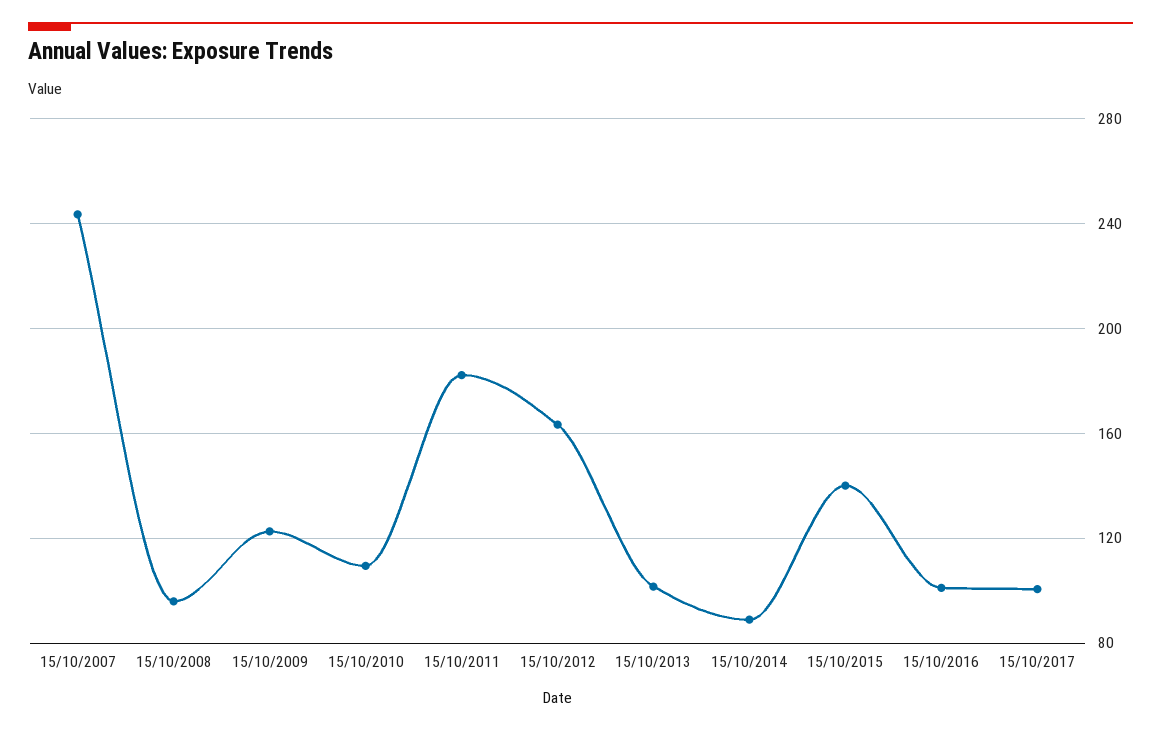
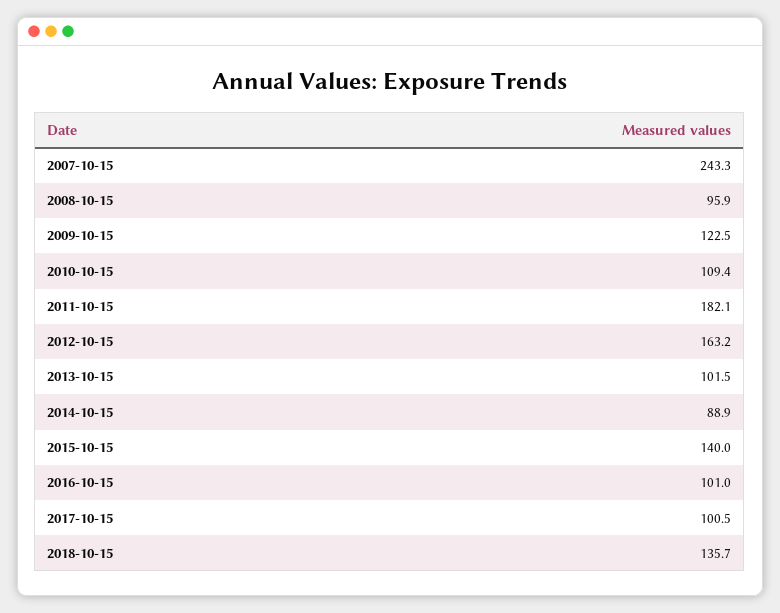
2018-10-15: none -> 135.7

